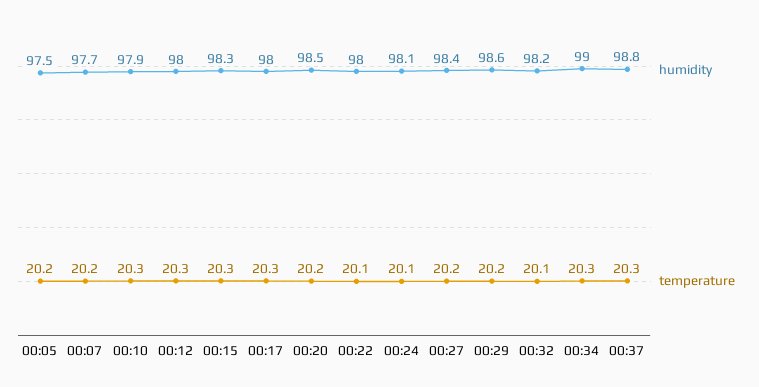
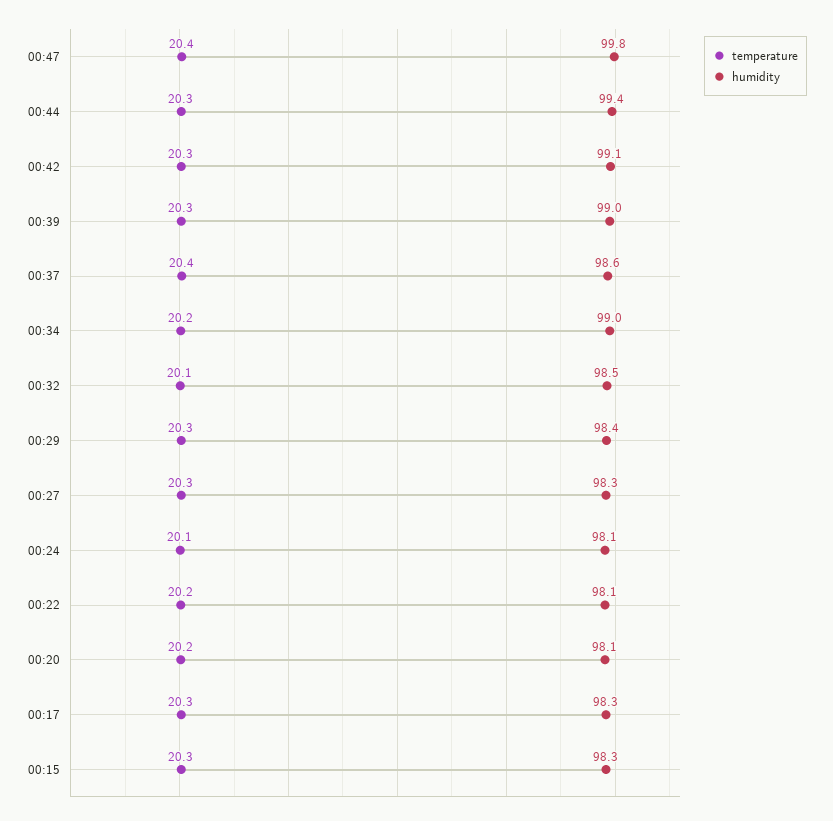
humidity, 00:05: 97.5 -> none
temperature, 00:05: 20.2 -> none
humidity, 00:07: 97.7 -> none
temperature, 00:07: 20.2 -> none
humidity, 00:10: 97.9 -> none
temperature, 00:10: 20.3 -> none
humidity, 00:12: 98 -> none
temperature, 00:12: 20.3 -> none
humidity, 00:17: 98 -> 98.3
humidity, 00:20: 98.5 -> 98.1
humidity, 00:22: 98 -> 98.1
temperature, 00:22: 20.1 -> 20.2
humidity, 00:27: 98.4 -> 98.3
temperature, 00:27: 20.2 -> 20.3
humidity, 00:29: 98.6 -> 98.4
temperature, 00:29: 20.2 -> 20.3
humidity, 00:32: 98.2 -> 98.5
temperature, 00:34: 20.3 -> 20.2
humidity, 00:37: 98.8 -> 98.6
temperature, 00:37: 20.3 -> 20.4
temperature, 00:47: none -> 20.4
humidity, 00:47: none -> 99.8
temperature, 00:44: none -> 20.3
humidity, 00:44: none -> 99.4
temperature, 00:42: none -> 20.3
humidity, 00:42: none -> 99.1
temperature, 00:39: none -> 20.3
humidity, 00:39: none -> 99

